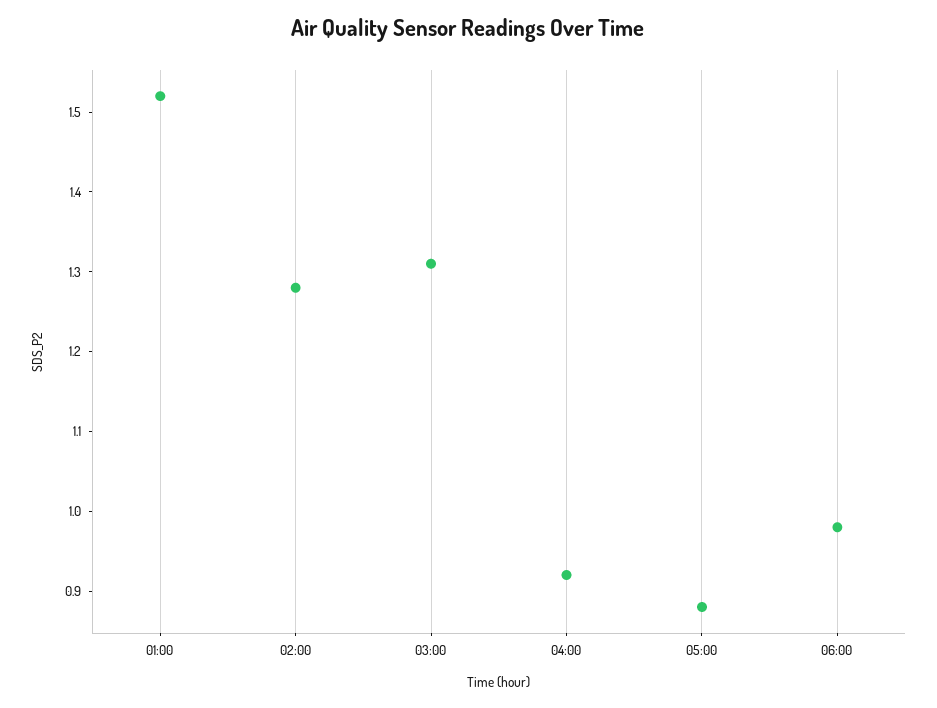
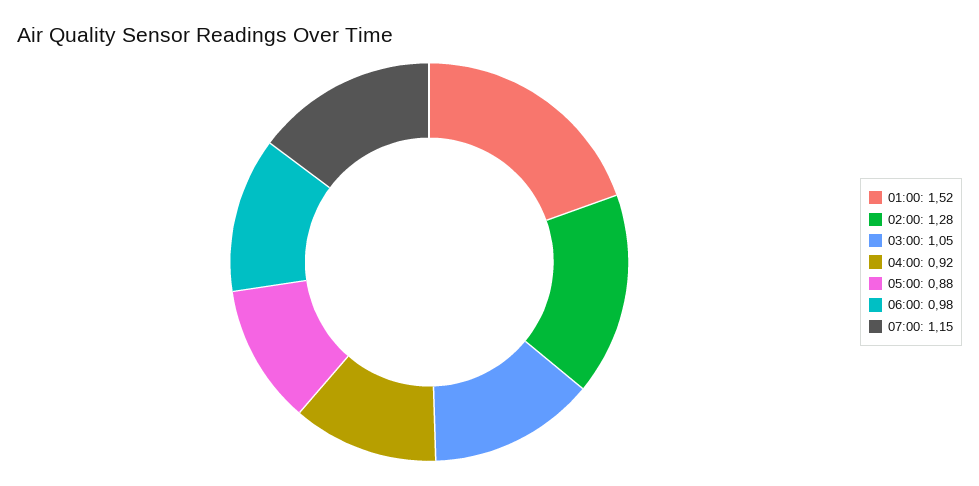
03:00: 1.3 -> 1.05
07:00: none -> 1.15

